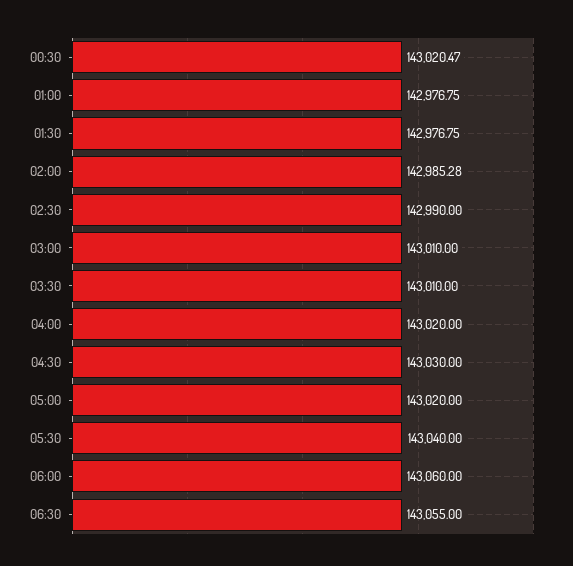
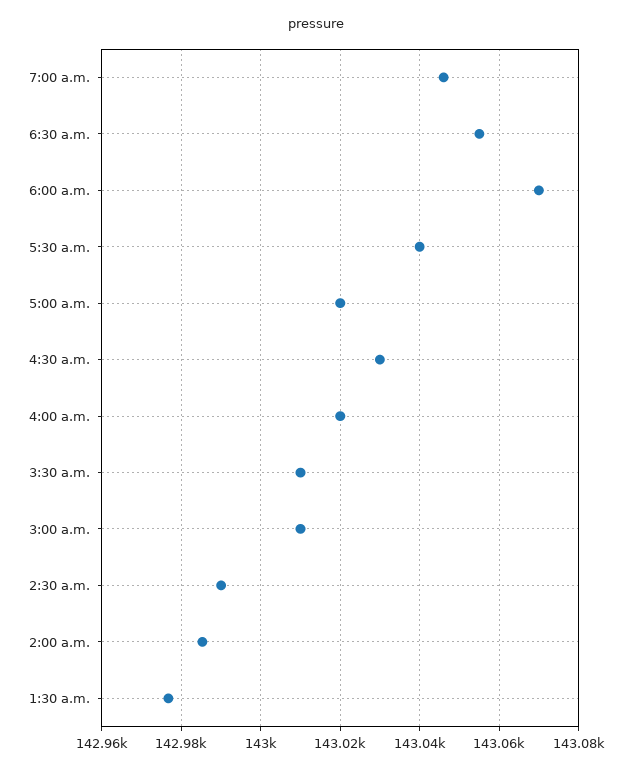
00:30: 143020.47 -> none
01:00: 142976.75 -> none
06:00: 143060 -> 143070
7:00 a.m.: none -> 143046

